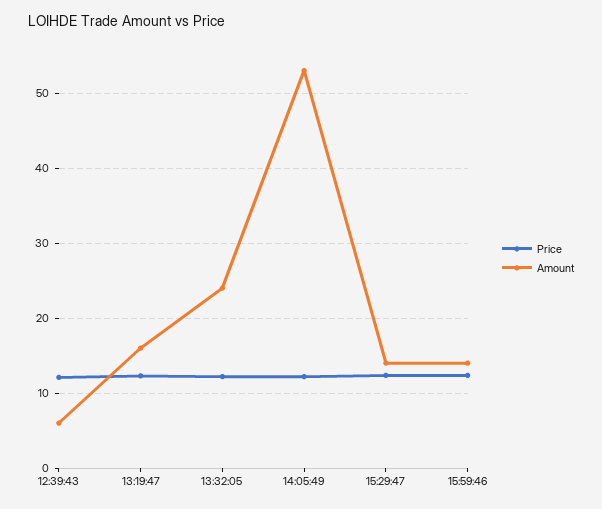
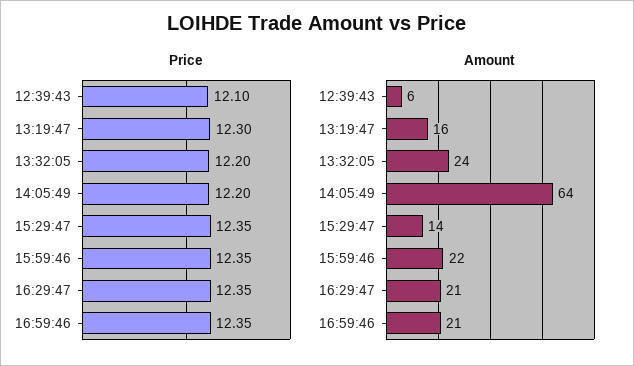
Amount, 14:05:49: 53 -> 64
Amount, 15:59:46: 14 -> 22
Price, 16:29:47: none -> 12.35
Price, 16:59:46: none -> 12.35
Amount, 16:29:47: none -> 21
Amount, 16:59:46: none -> 21

